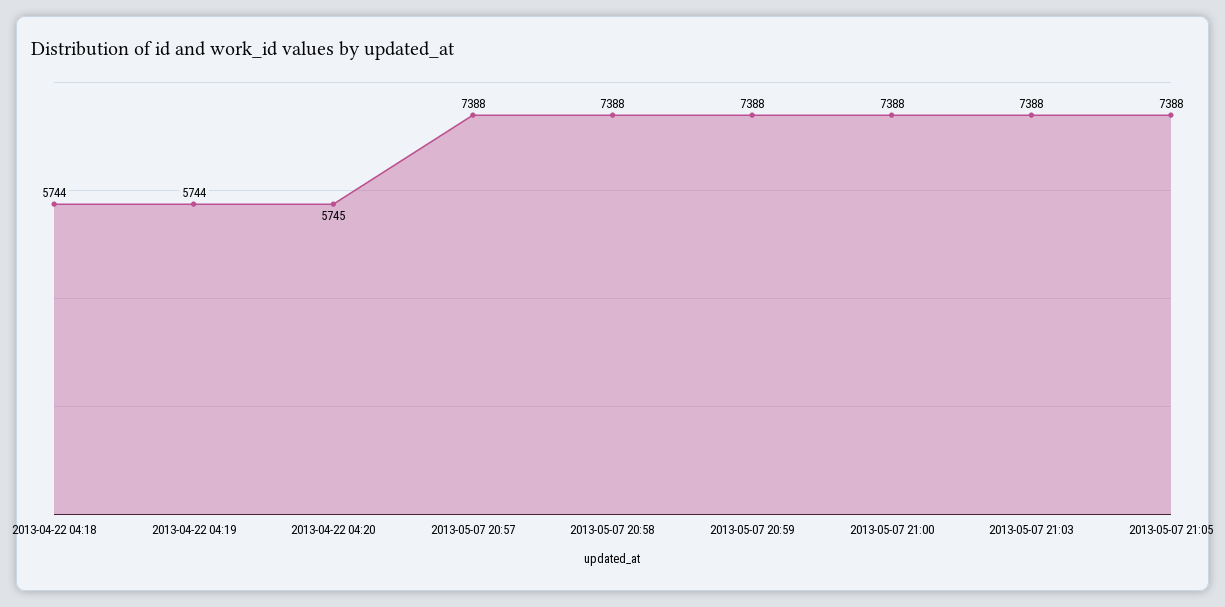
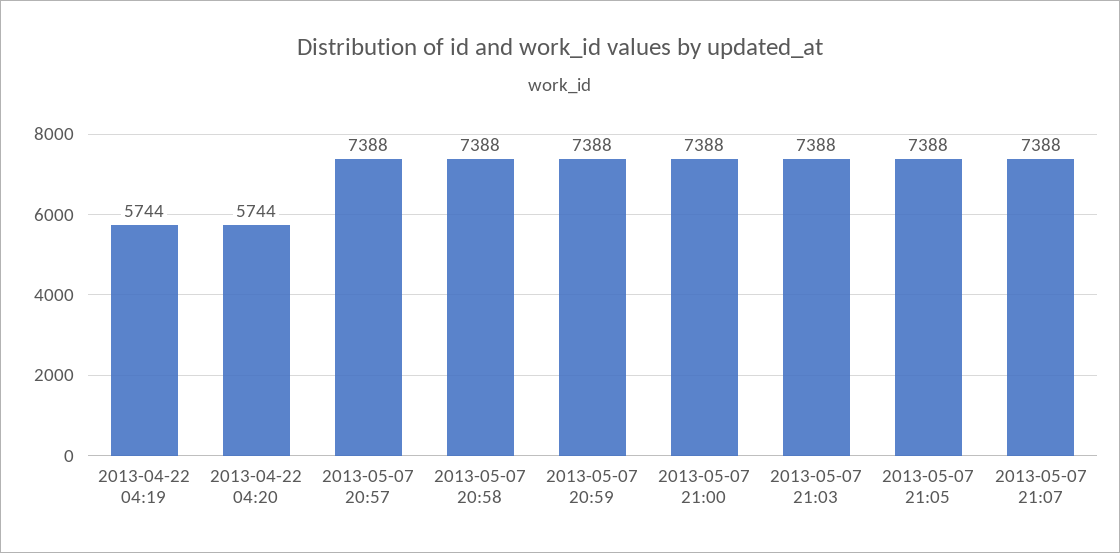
2013-04-22 04:18: 5744 -> none
2013-04-22 04:20: 5745 -> 5744
2013-05-07 21:07: none -> 7388

